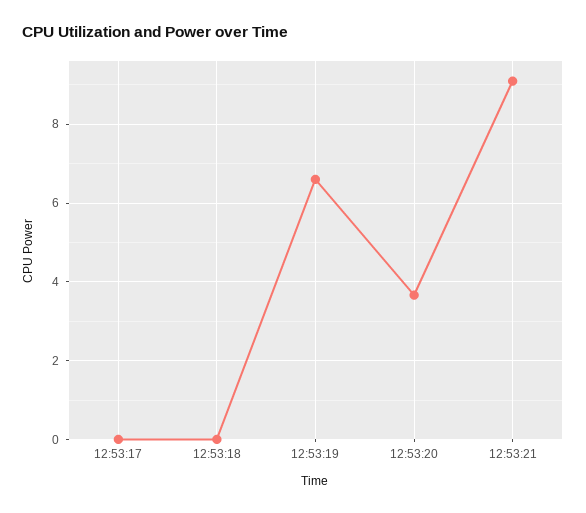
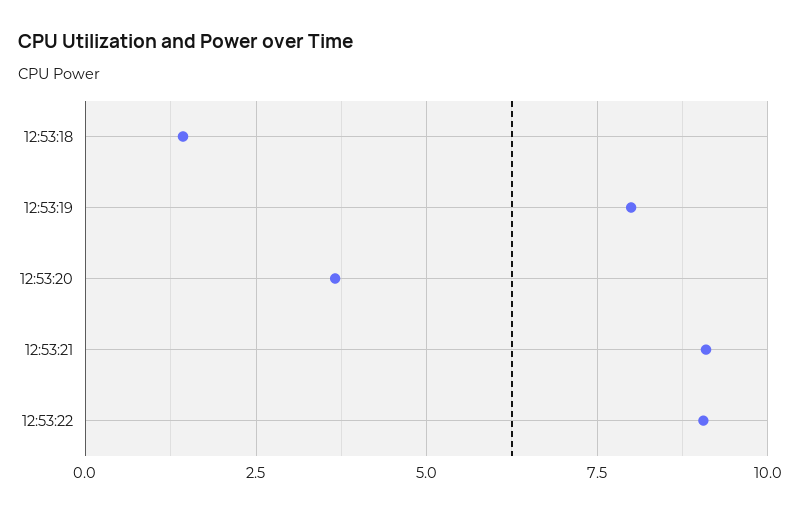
12:53:17: 0 -> none
12:53:18: 0 -> 1.5
12:53:19: 6.6 -> 8
12:53:22: none -> 9

